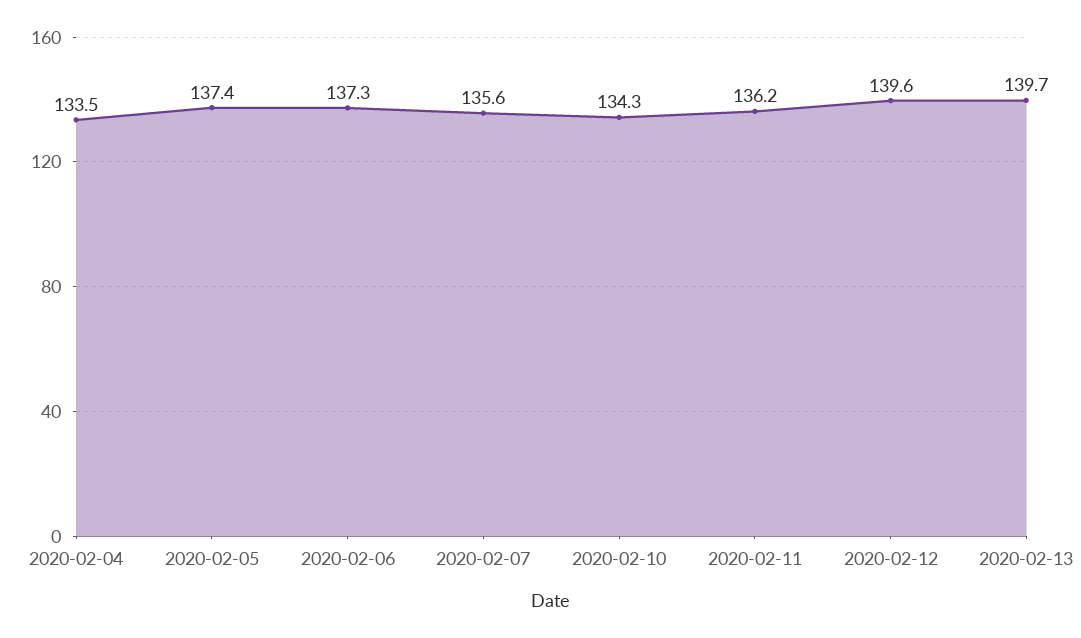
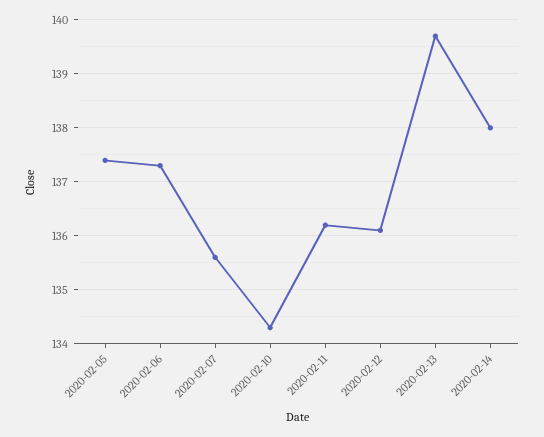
2020-02-04: 133.5 -> none
2020-02-12: 139.6 -> 136
2020-02-14: none -> 138

